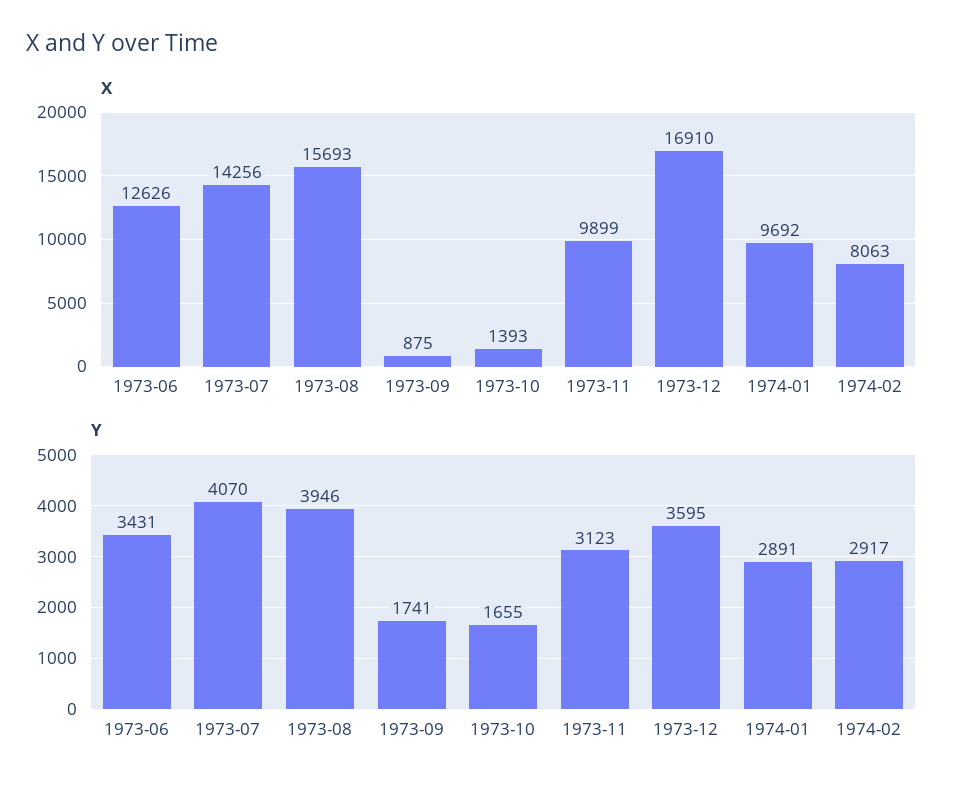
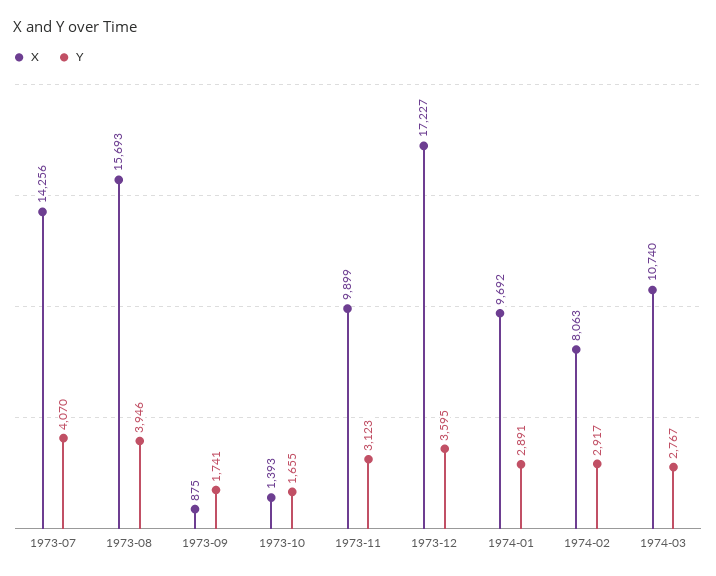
X, 1973-06: 12626 -> none
X, 1973-12: 16910 -> 17227
Y, 1973-06: 3431 -> none
X, 1974-03: none -> 10740
Y, 1974-03: none -> 2767

